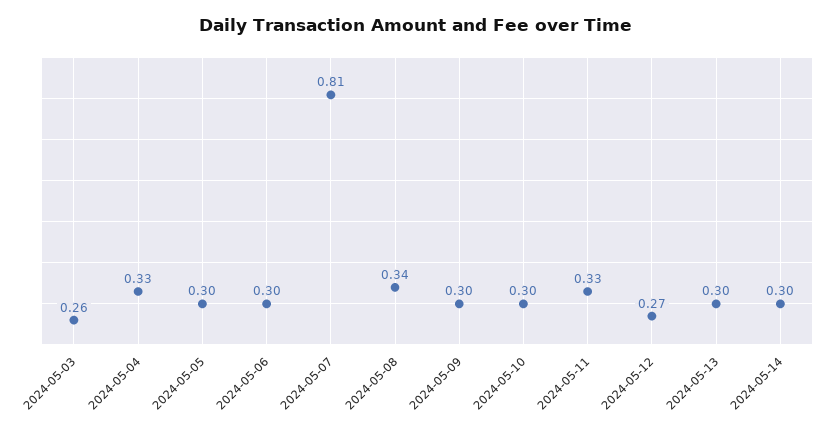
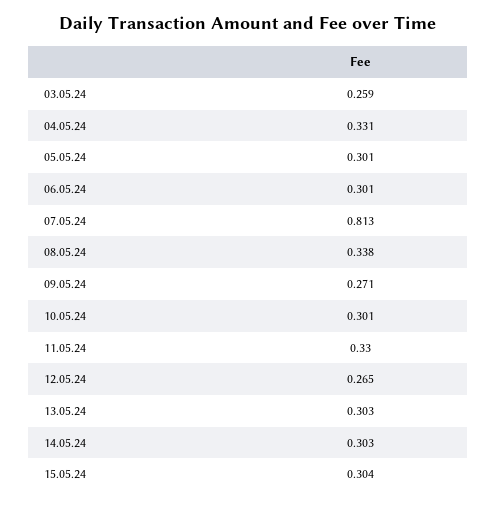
2024-05-09: 0.3 -> 0.271
15.05.24: none -> 0.304

